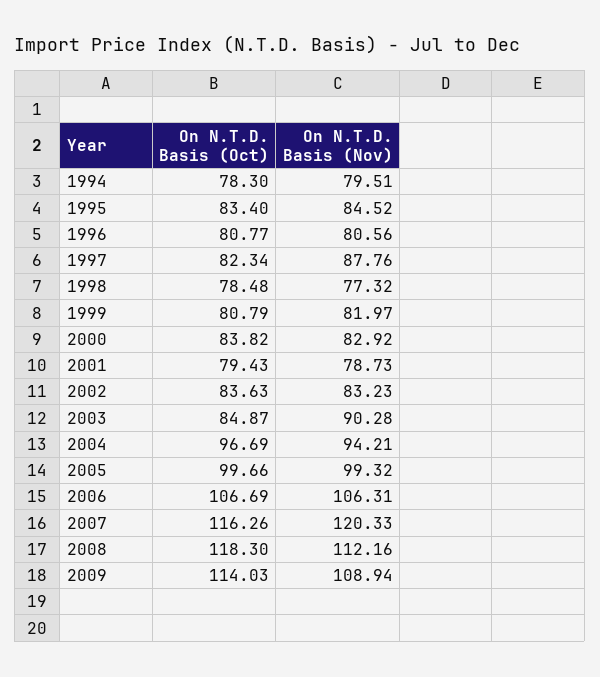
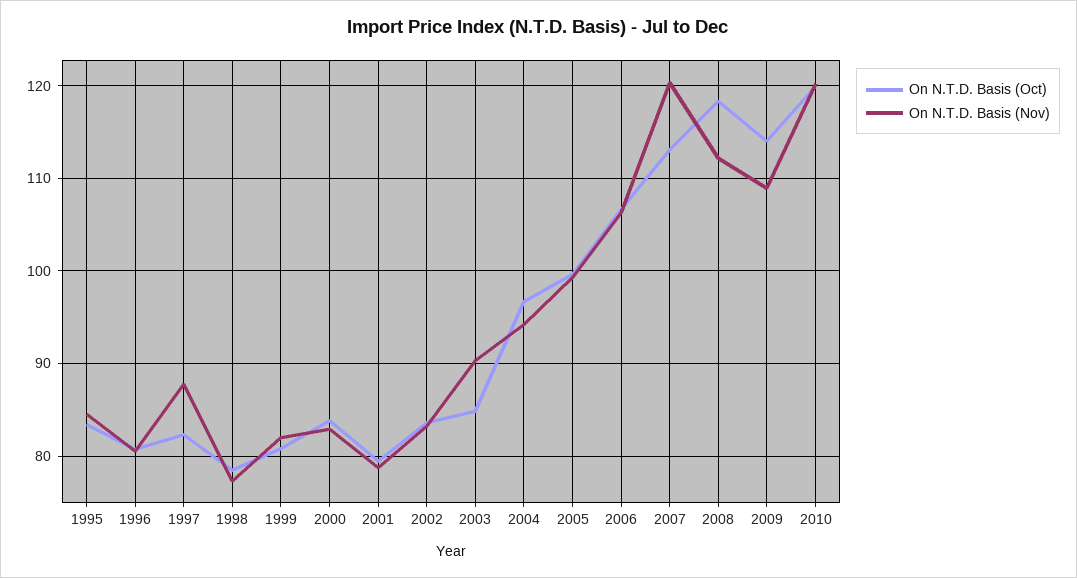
On N.T.D. Basis (Oct), 1994: 78.3 -> none
On N.T.D. Basis (Nov), 1994: 79.51 -> none
On N.T.D. Basis (Oct), 2007: 116.26 -> 113
On N.T.D. Basis (Oct), 2010: none -> 120
On N.T.D. Basis (Nov), 2010: none -> 120

